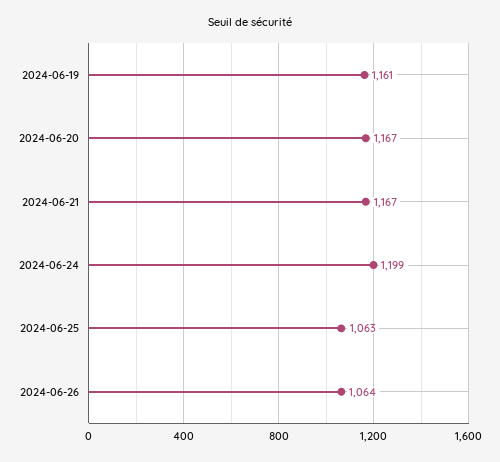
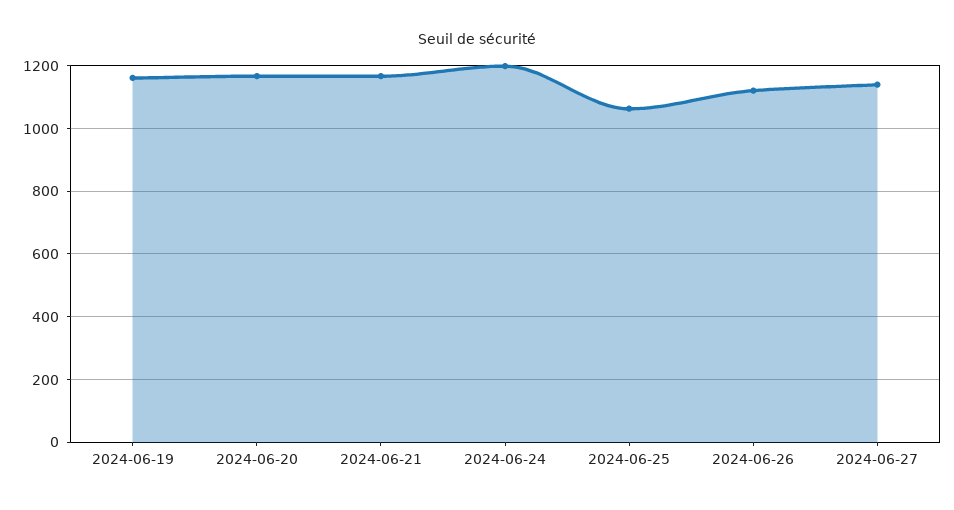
2024-06-26: 1064 -> 1120
2024-06-27: none -> 1140

